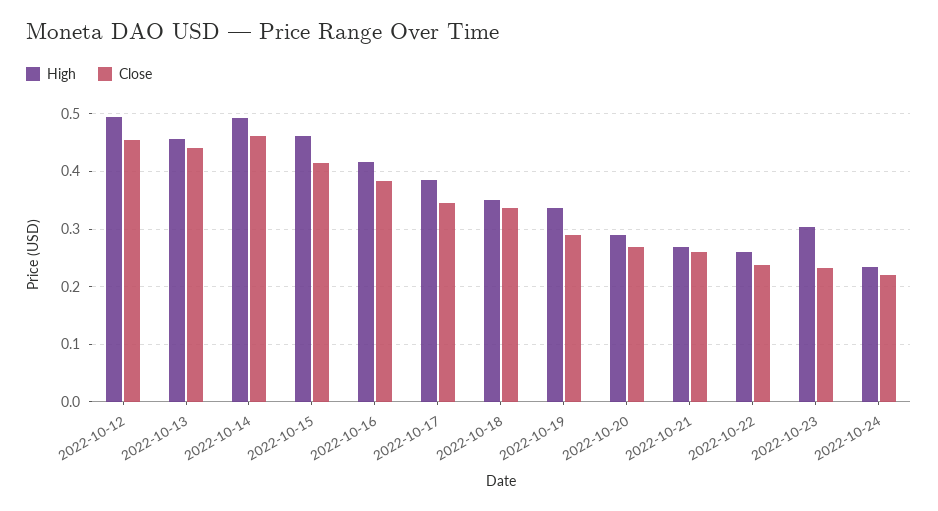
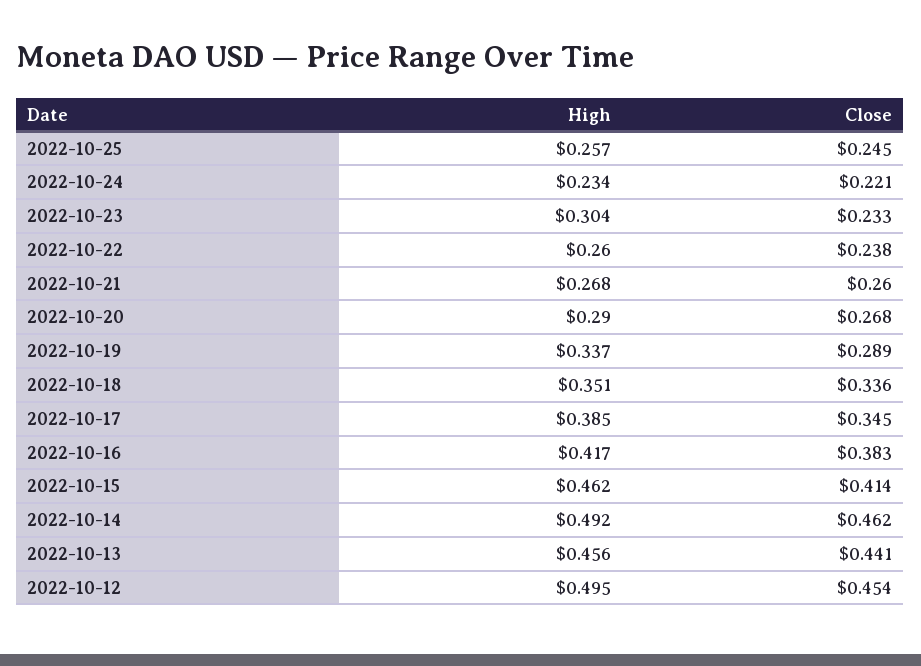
High, 2022-10-25: none -> 0.257
Close, 2022-10-25: none -> 0.245

